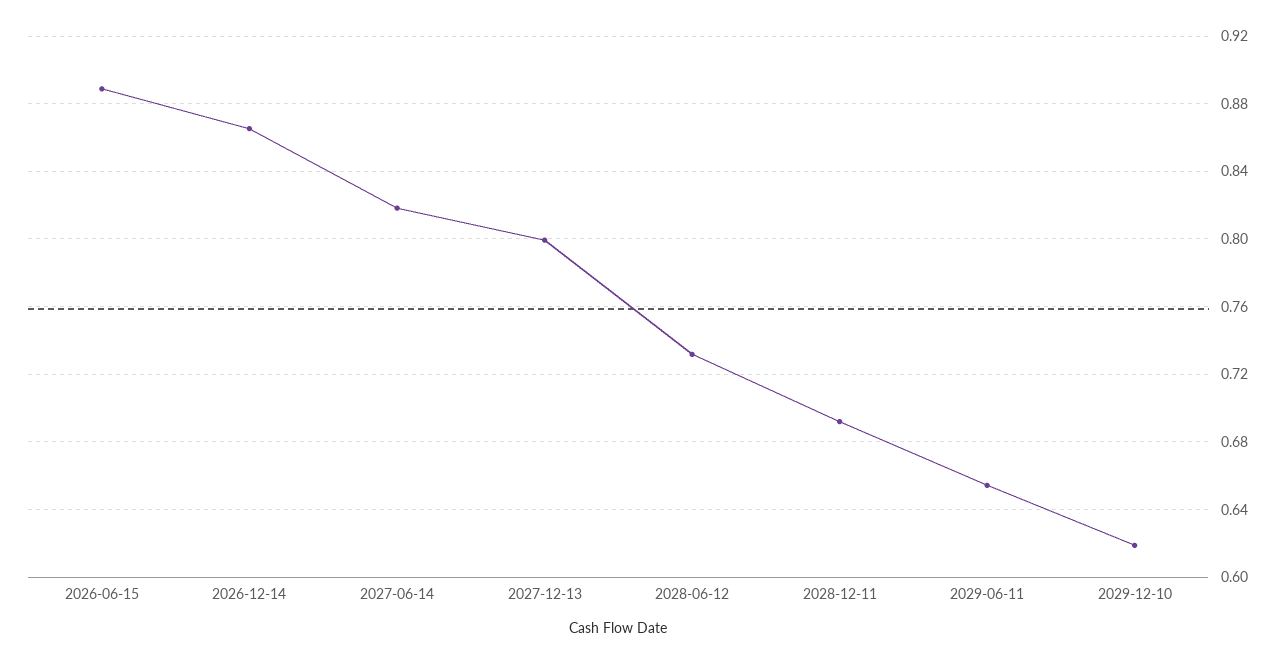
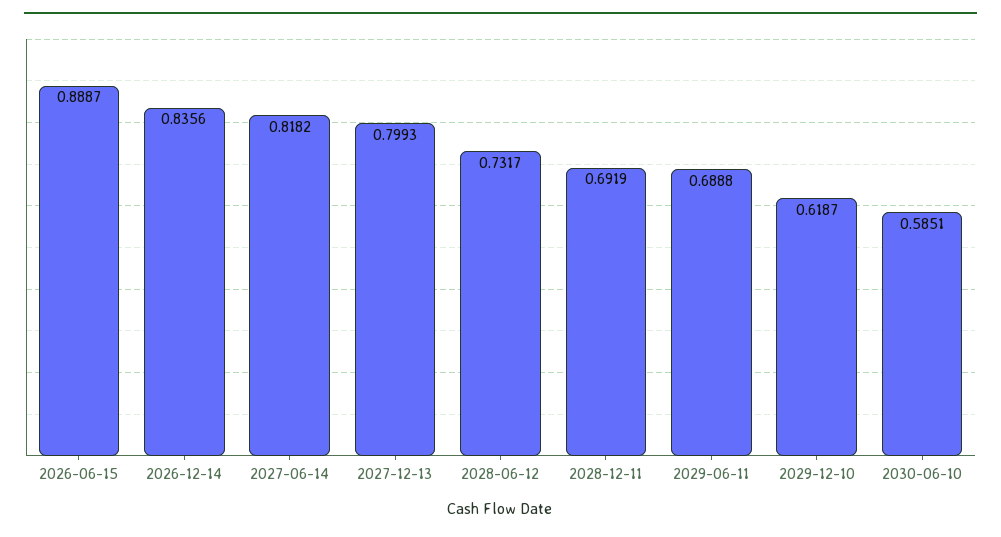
2026-12-14: 0.865 -> 0.8356
2029-06-11: 0.655 -> 0.6888
2030-06-10: none -> 0.5851

